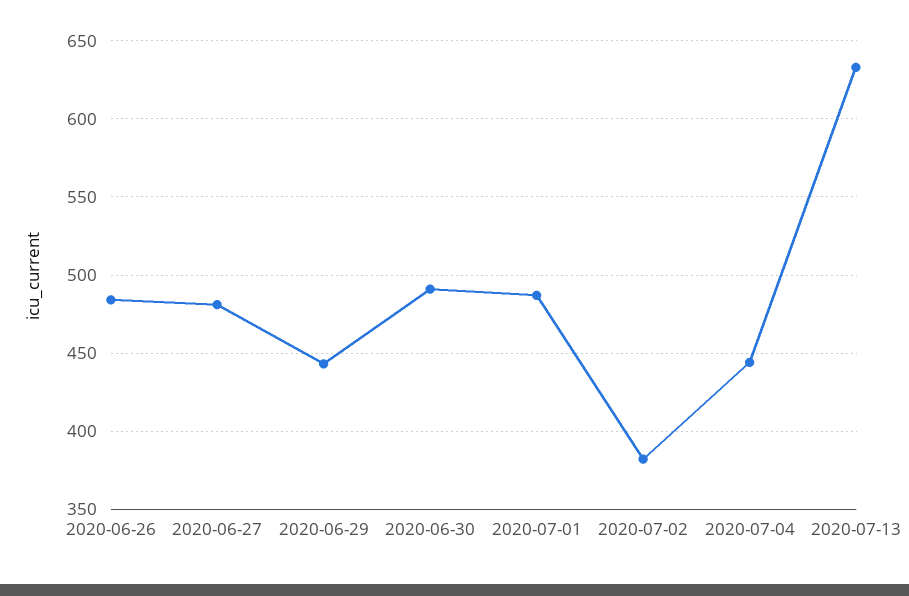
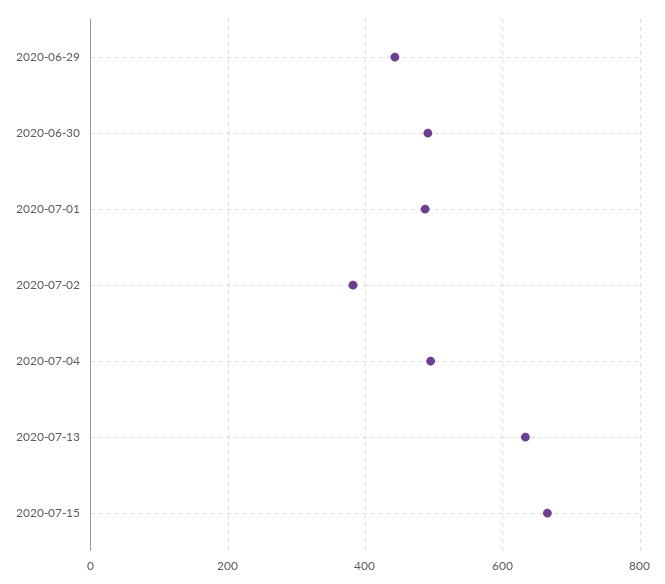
2020-06-26: 485 -> none
2020-06-27: 480 -> none
2020-07-04: 445 -> 500
2020-07-15: none -> 660

